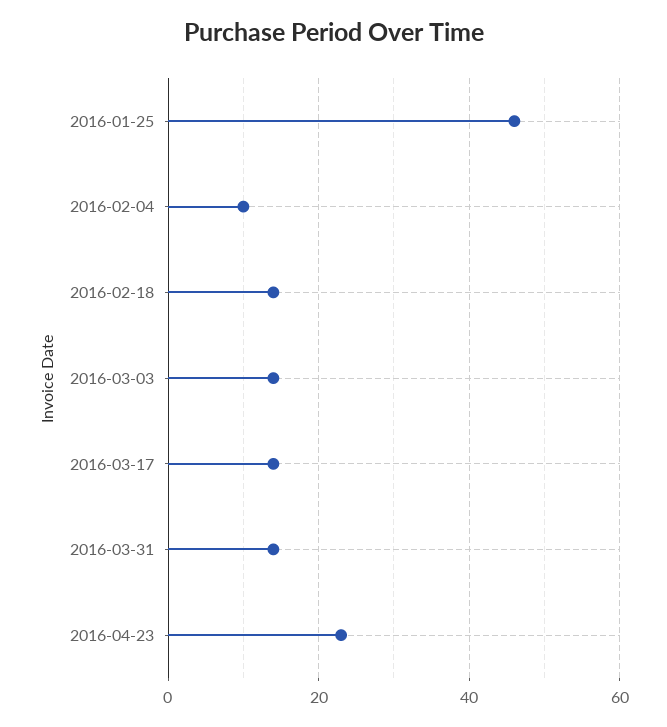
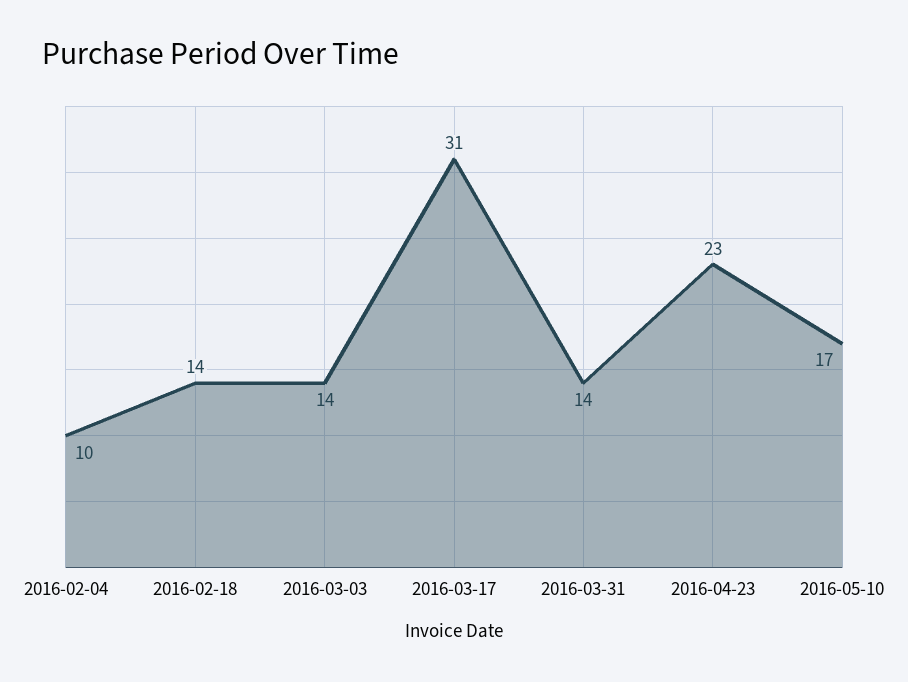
2016-01-25: 45 -> none
2016-03-17: 15 -> 31
2016-05-10: none -> 17

